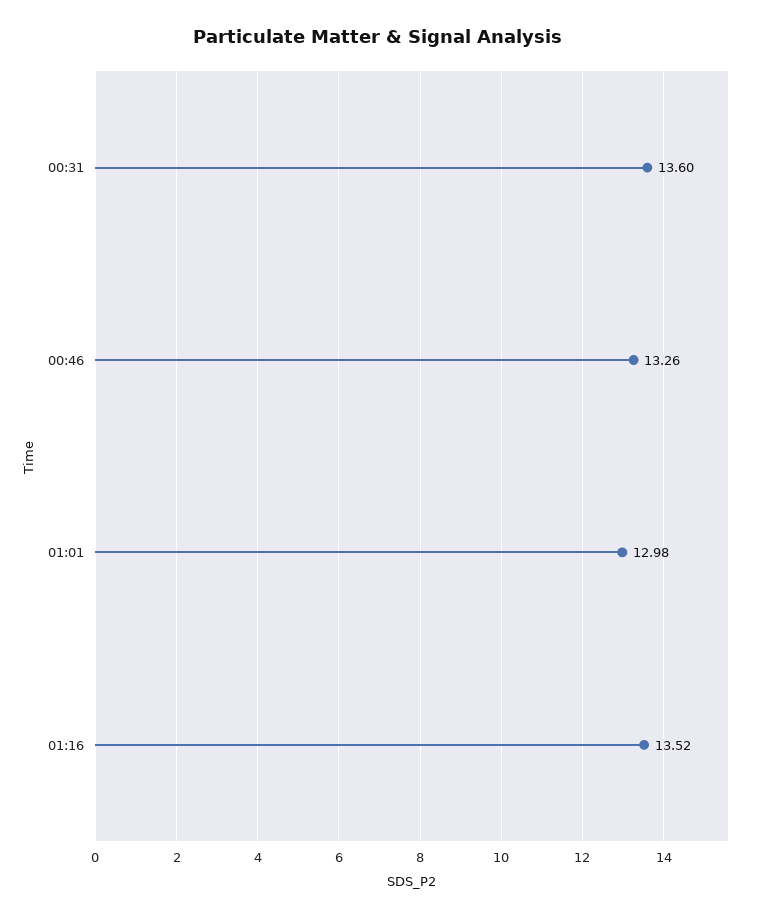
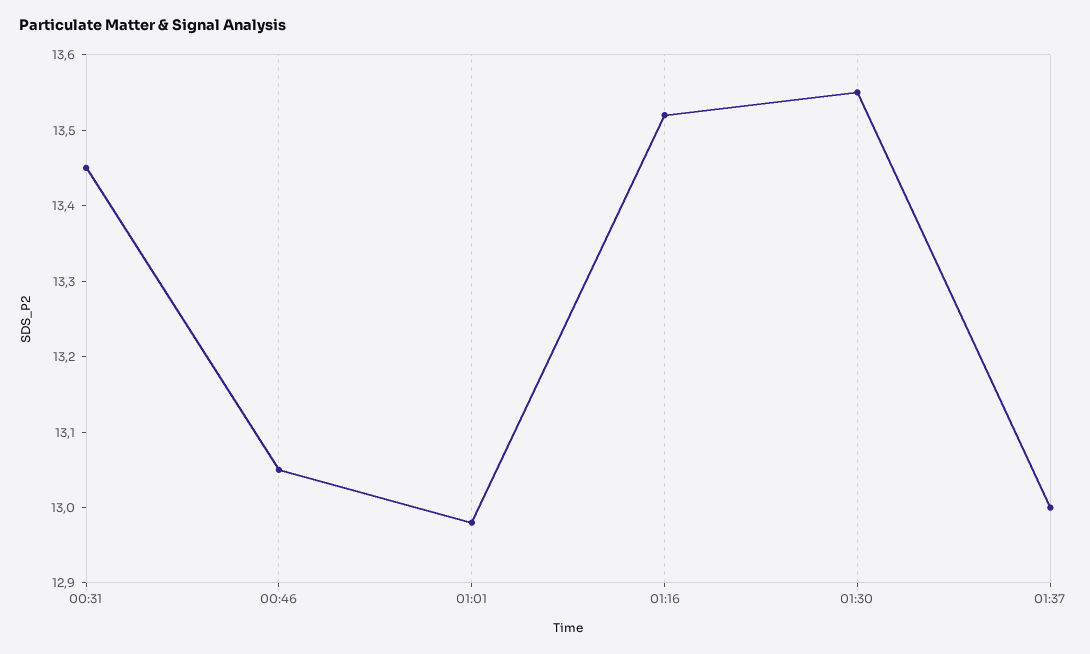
00:31: 13.6 -> 13.45
00:46: 13.26 -> 13.05
01:30: none -> 13.55
01:37: none -> 13

